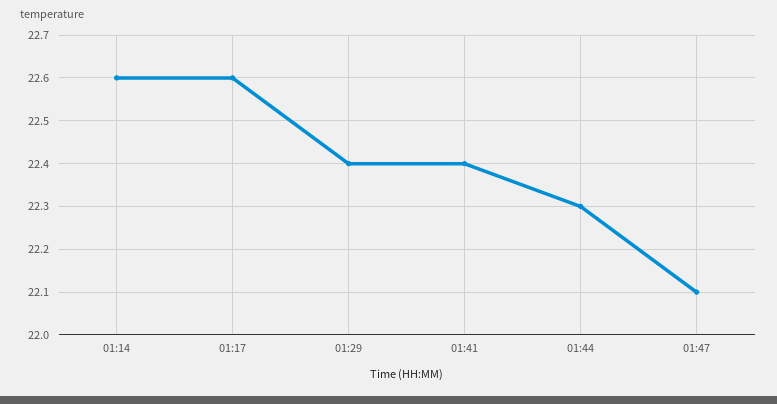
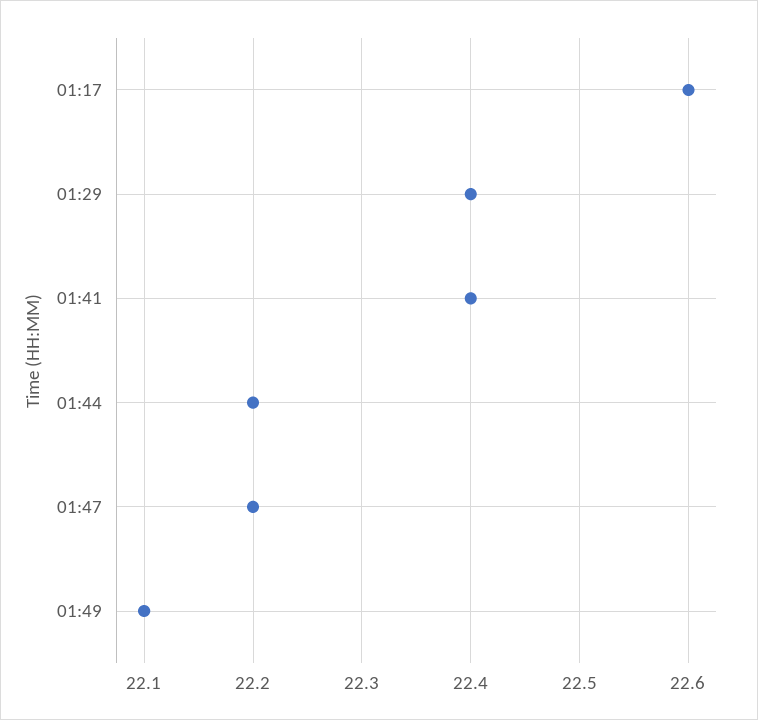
01:14: 22.6 -> none
01:44: 22.3 -> 22.2
01:47: 22.1 -> 22.2
01:49: none -> 22.1

